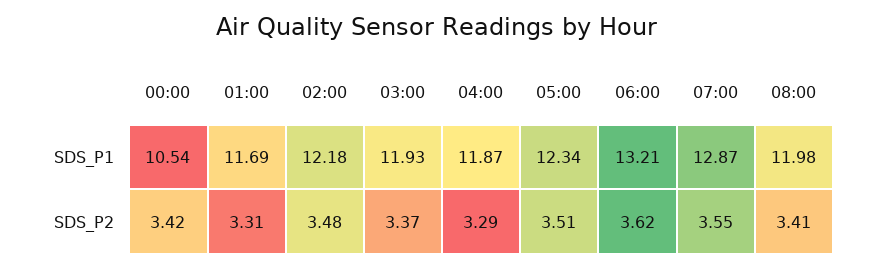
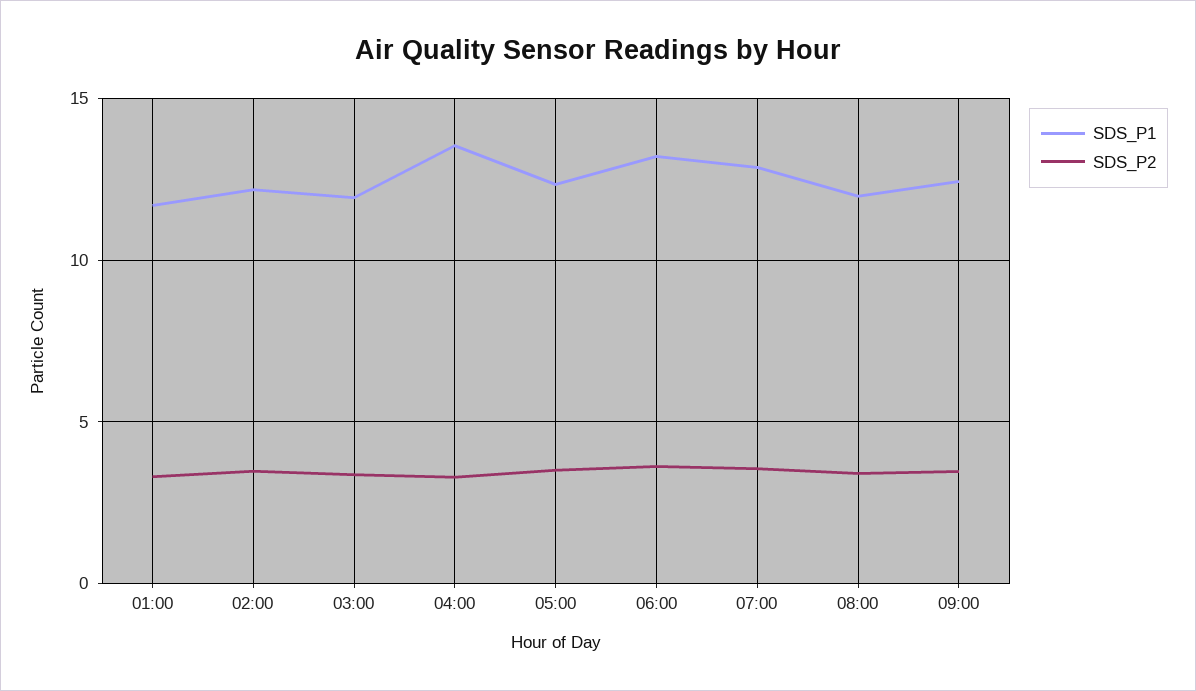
SDS_P1, 00:00: 10.54 -> none
SDS_P1, 04:00: 11.87 -> 13.5
SDS_P2, 00:00: 3.42 -> none
SDS_P1, 09:00: none -> 12.5
SDS_P2, 09:00: none -> 3.5

